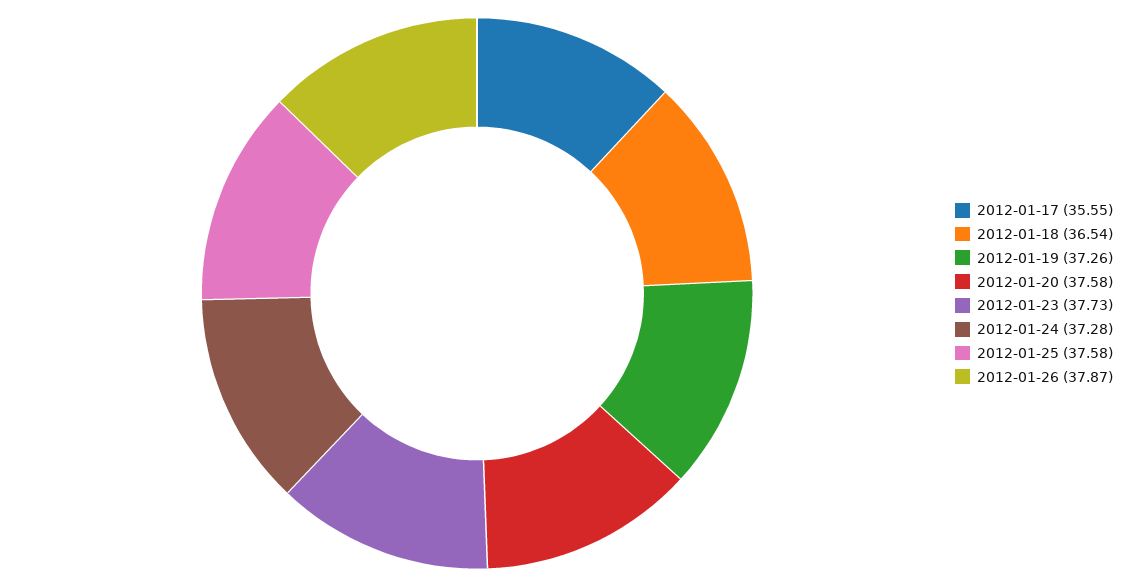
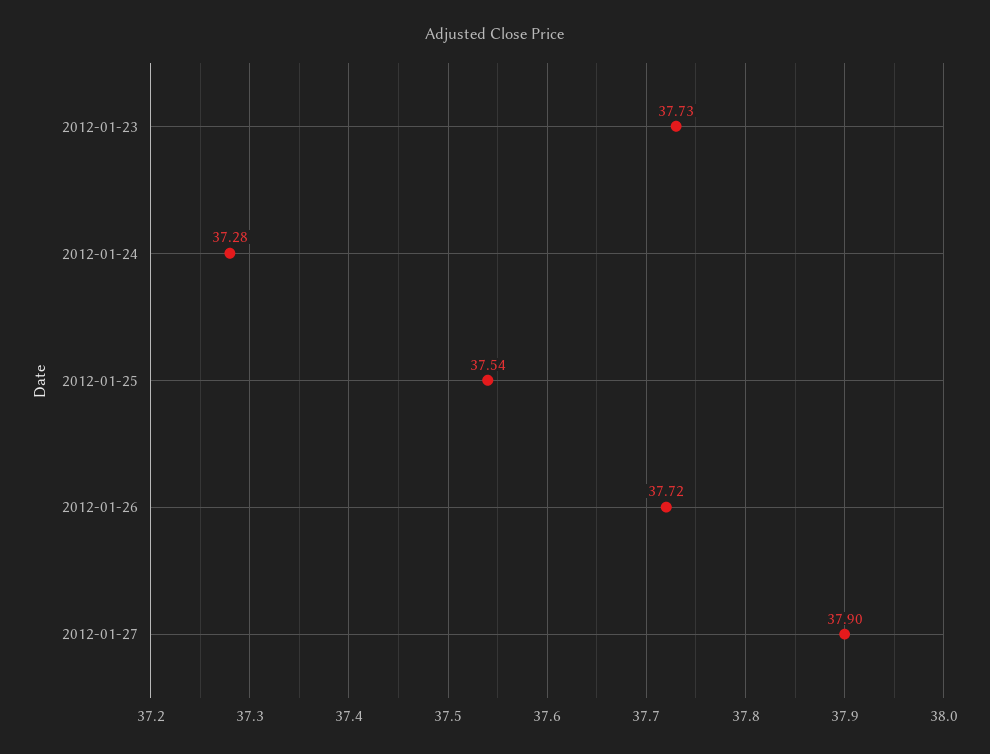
2012-01-17: 35.55 -> none
2012-01-18: 36.54 -> none
2012-01-19: 37.26 -> none
2012-01-20: 37.58 -> none
2012-01-25: 37.58 -> 37.54
2012-01-26: 37.87 -> 37.72
2012-01-27: none -> 37.9

